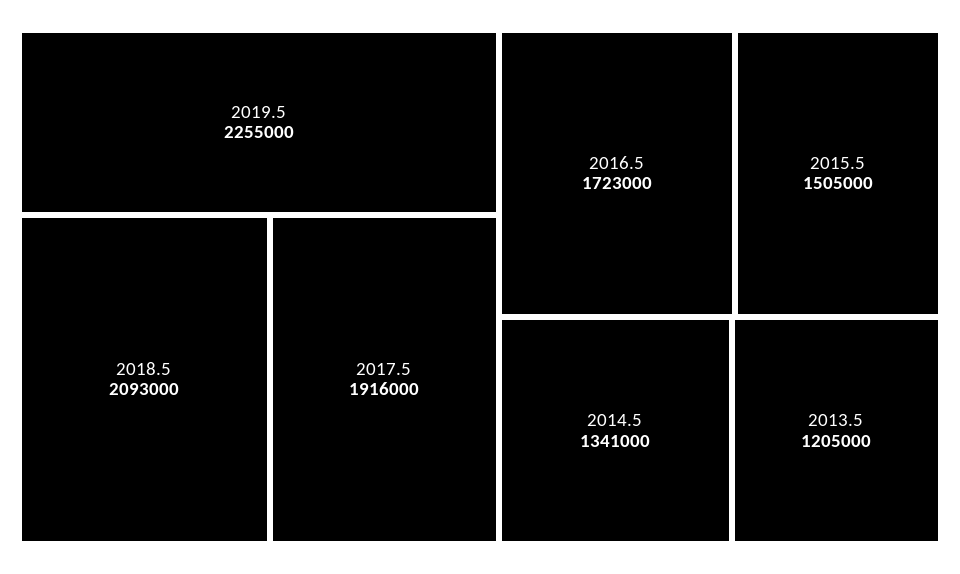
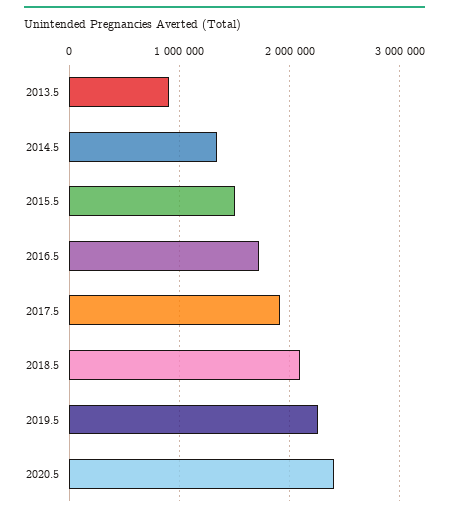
2013.5: 1205000 -> 900000
2020.5: none -> 2400000

